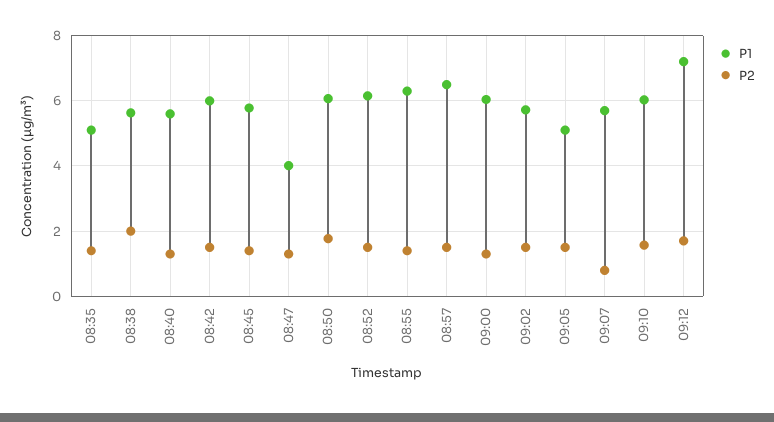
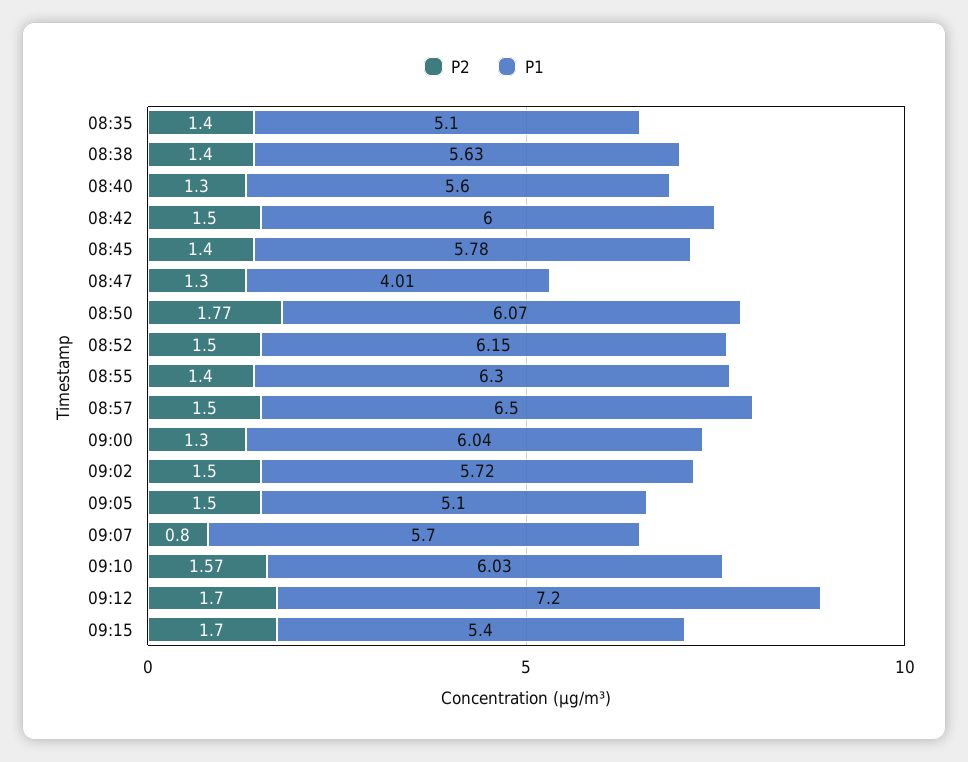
P2, 08:38: 2 -> 1.4
P2, 09:15: none -> 1.7
P1, 09:15: none -> 5.4

